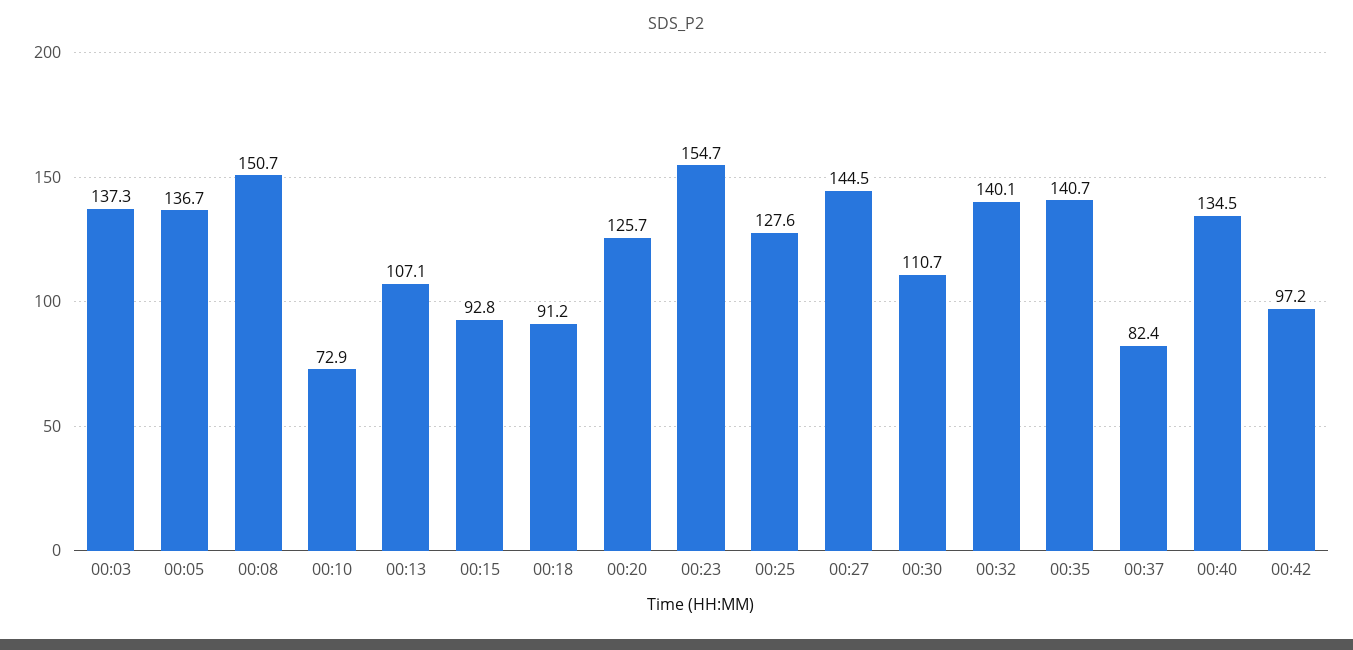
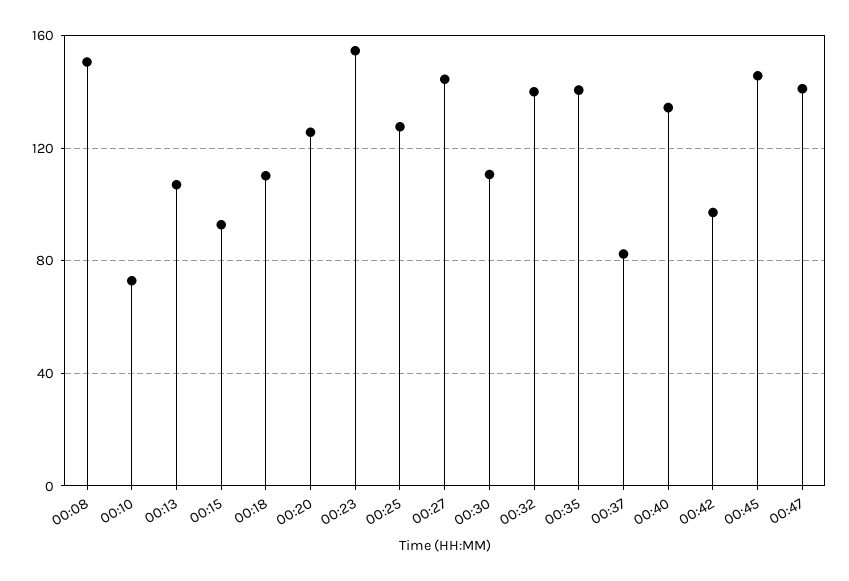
00:03: 137.3 -> none
00:05: 136.7 -> none
00:18: 91.2 -> 110
00:45: none -> 145
00:47: none -> 140

